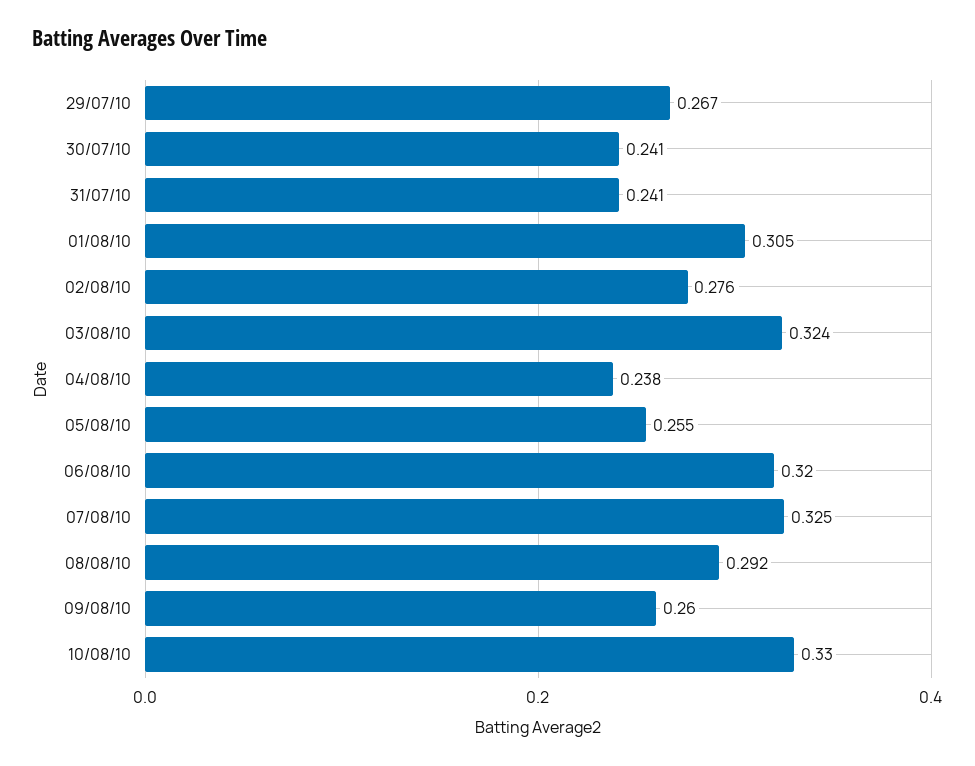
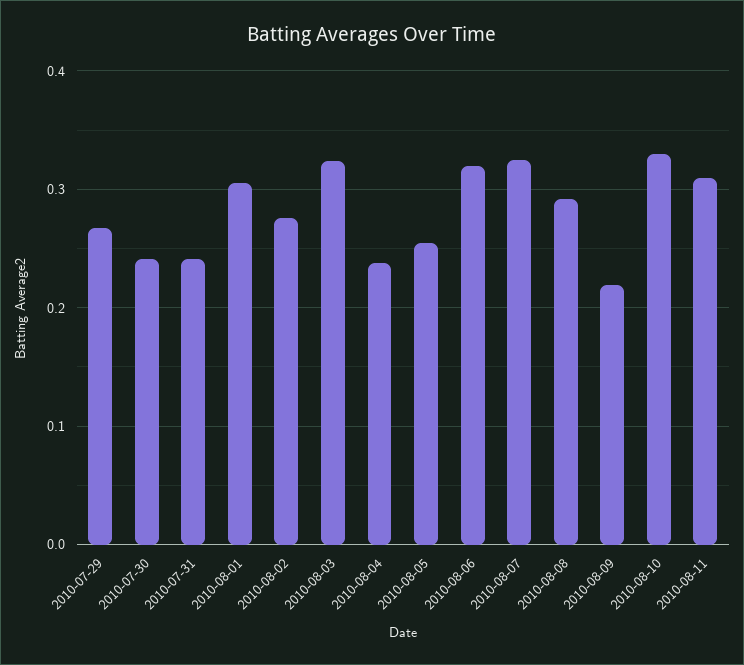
09/08/10: 0.26 -> 0.22
2010-08-11: none -> 0.31

